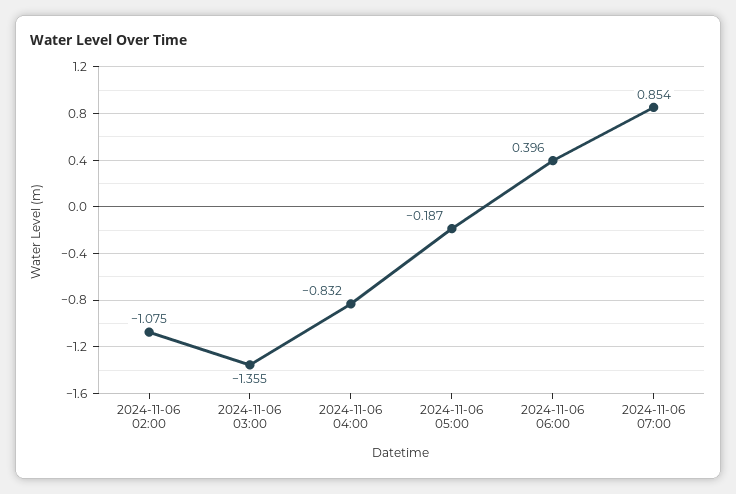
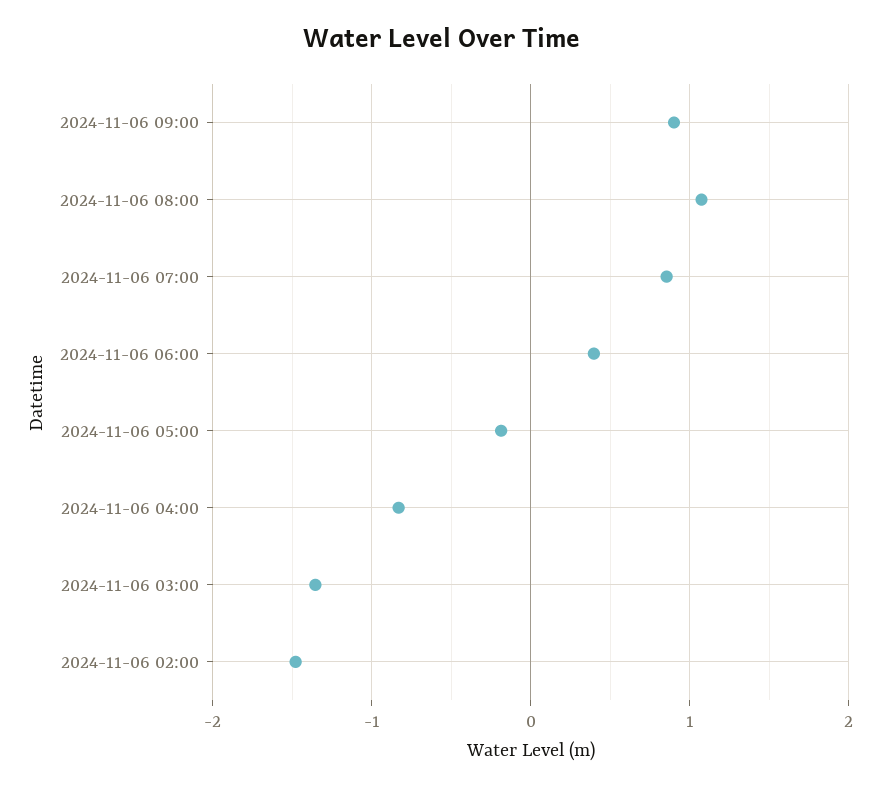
2024-11-06 02:00: -1.075 -> -1.5
2024-11-06 09:00: none -> 0.9
2024-11-06 08:00: none -> 1.1

